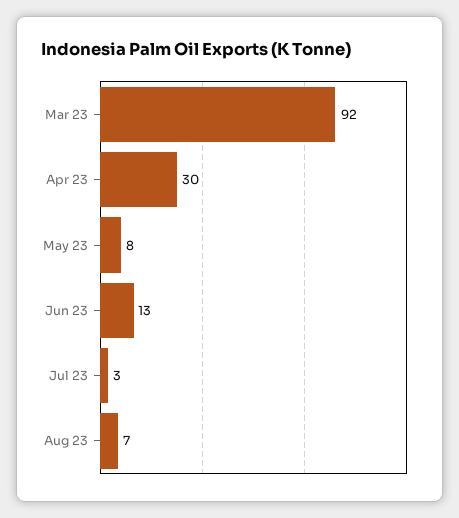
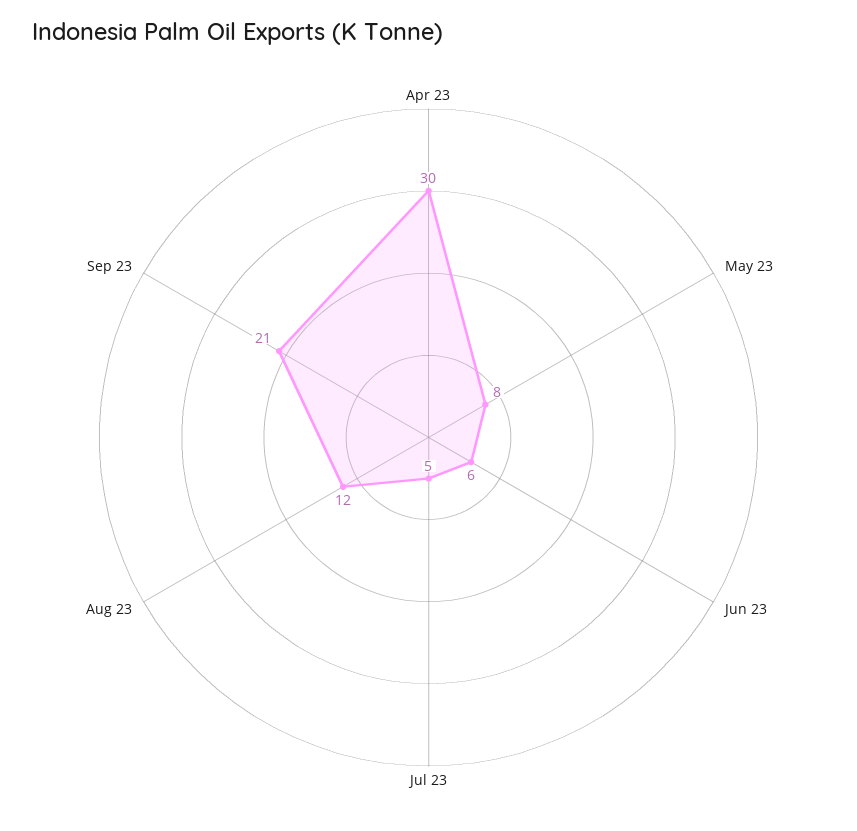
Mar 23: 92 -> none
Jun 23: 13 -> 6
Jul 23: 3 -> 5
Aug 23: 7 -> 12
Sep 23: none -> 21

